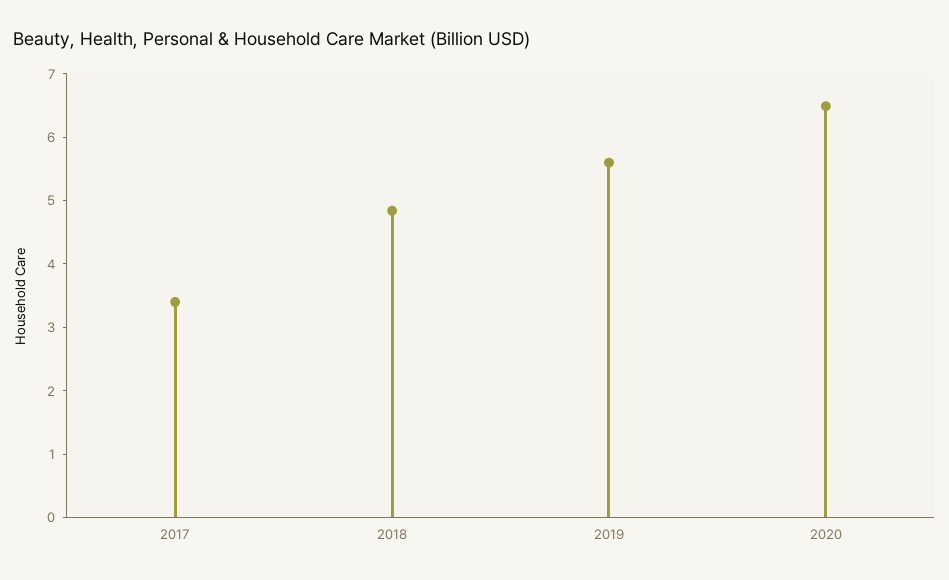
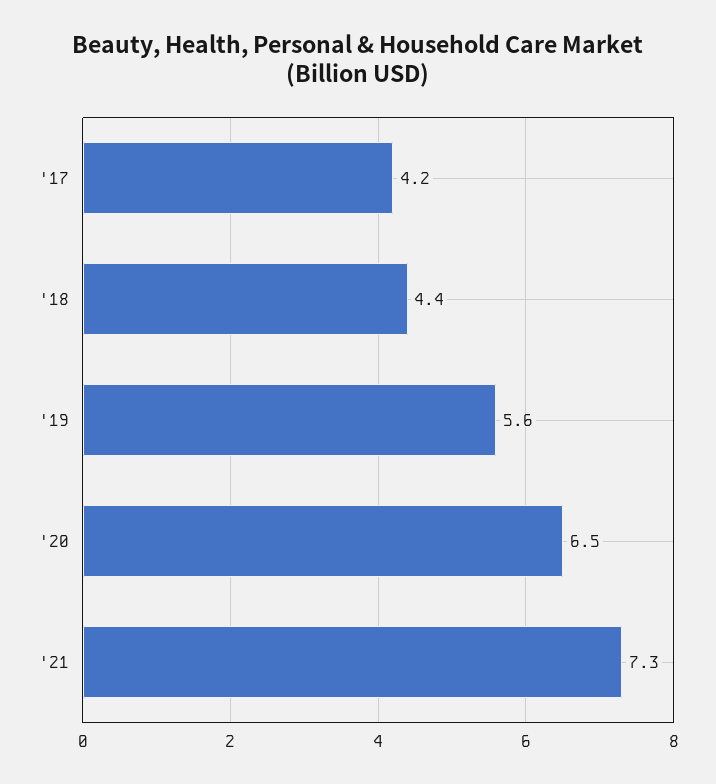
2017: 3.4 -> 4.2
2018: 4.8 -> 4.4
'21: none -> 7.3

